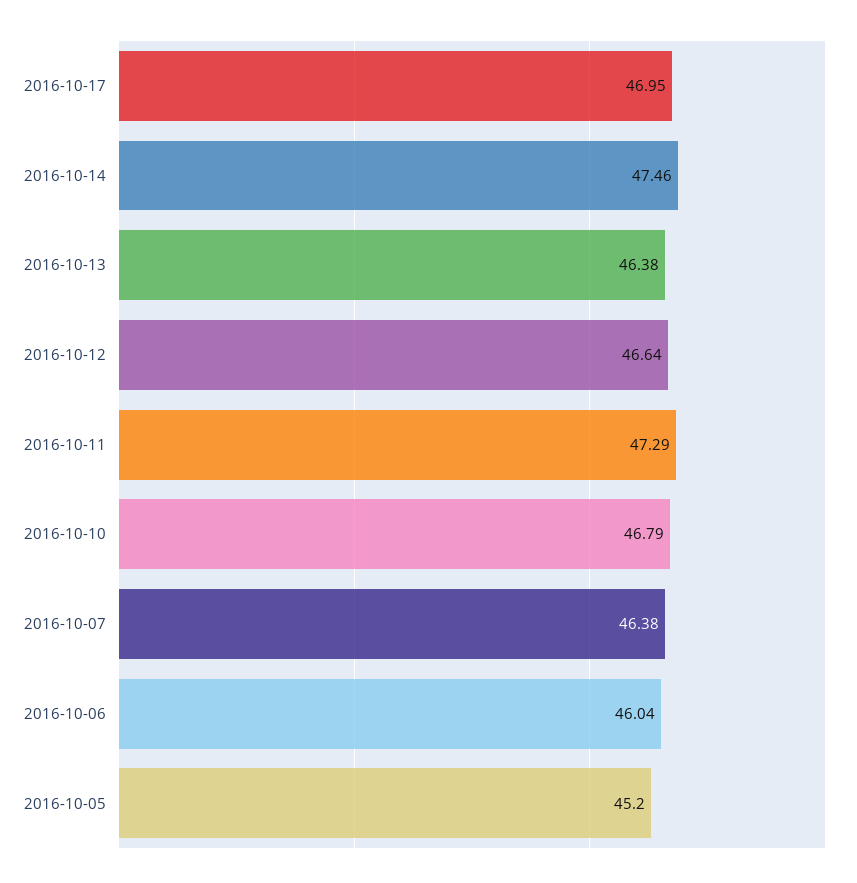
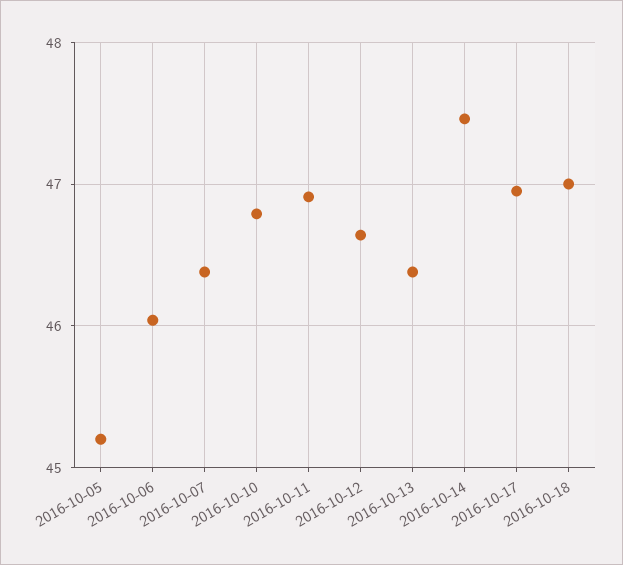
2016-10-11: 47.29 -> 46.9
2016-10-18: none -> 47

